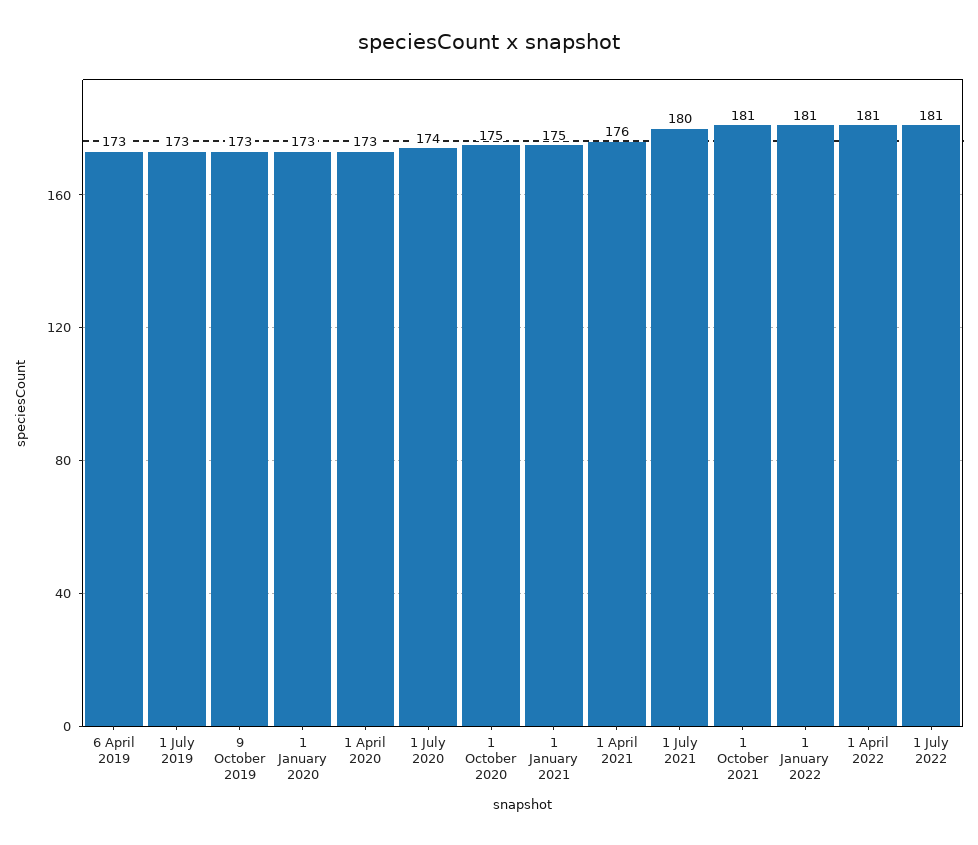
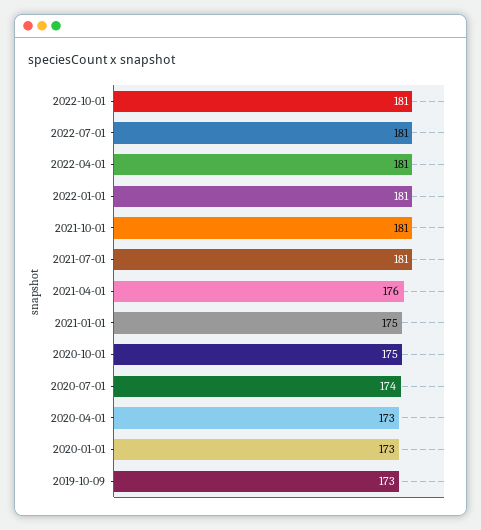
6 April 2019: 173 -> none
1 July 2019: 173 -> none
1 July 2021: 180 -> 181
2022-10-01: none -> 181

